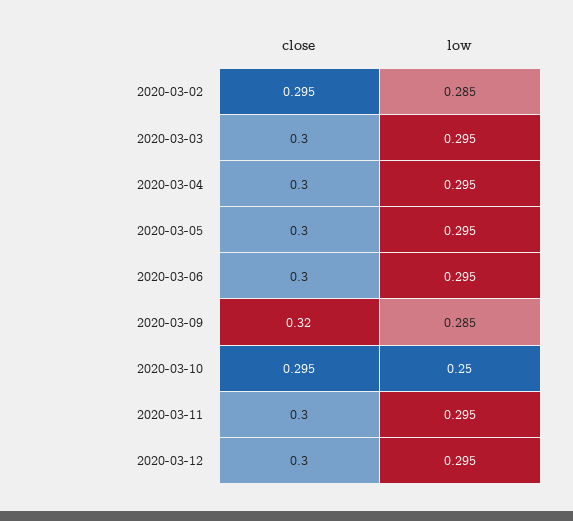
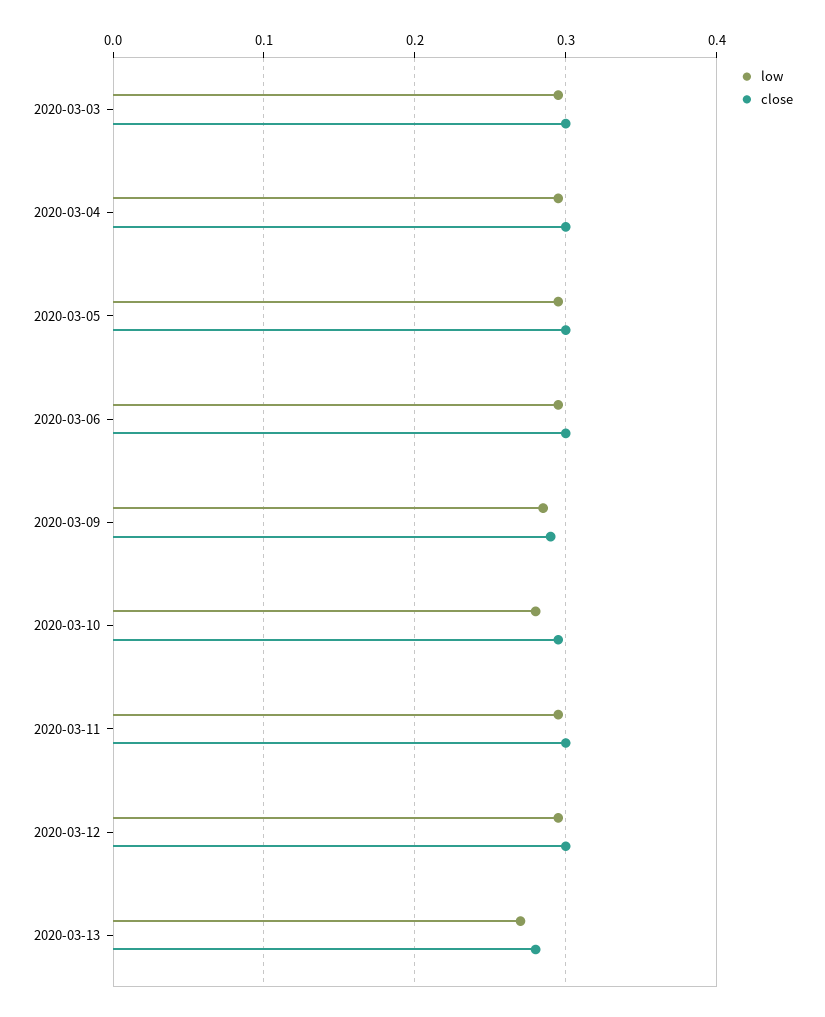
close, 2020-03-02: 0.295 -> none
low, 2020-03-02: 0.285 -> none
close, 2020-03-09: 0.32 -> 0.29
low, 2020-03-10: 0.25 -> 0.28
low, 2020-03-13: none -> 0.27
close, 2020-03-13: none -> 0.28

